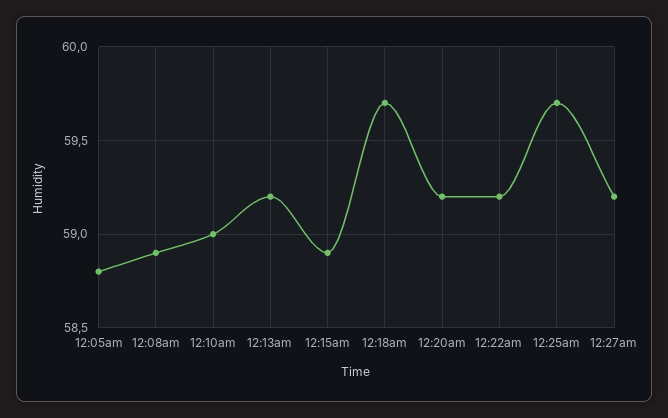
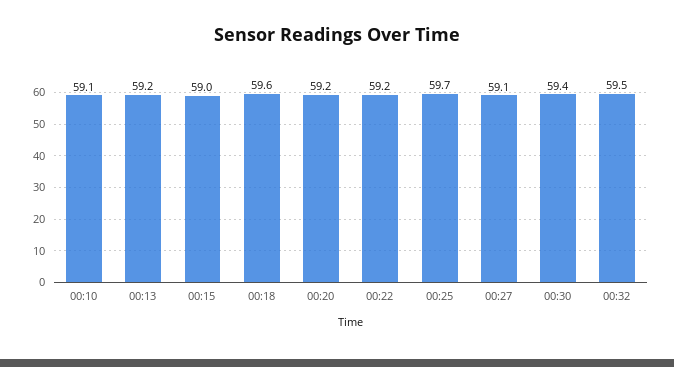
12:05am: 58.8 -> none
12:08am: 58.9 -> none
12:10am: 59 -> 59.1
12:15am: 58.9 -> 59
12:18am: 59.7 -> 59.6
12:27am: 59.2 -> 59.1
00:30: none -> 59.4
00:32: none -> 59.5

